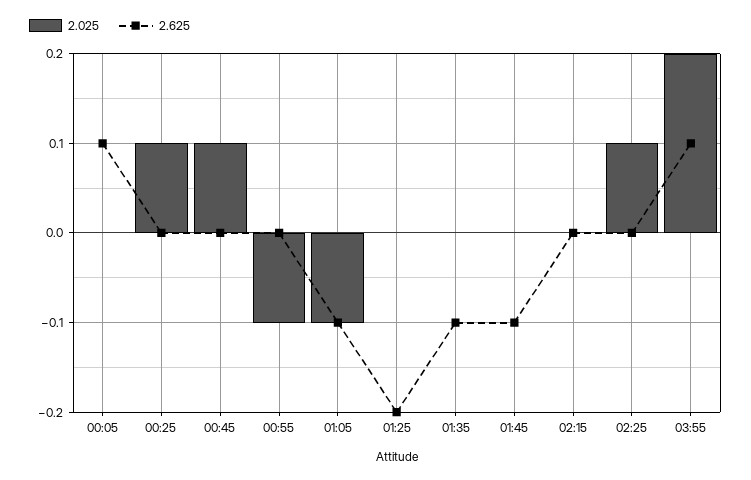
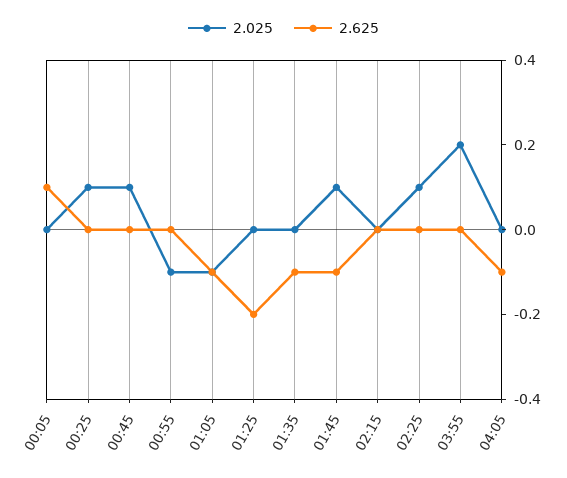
2.025, 01:45: 0 -> 0.1
2.625, 03:55: 0.1 -> 0
2.025, 04:05: none -> 0
2.625, 04:05: none -> -0.1

